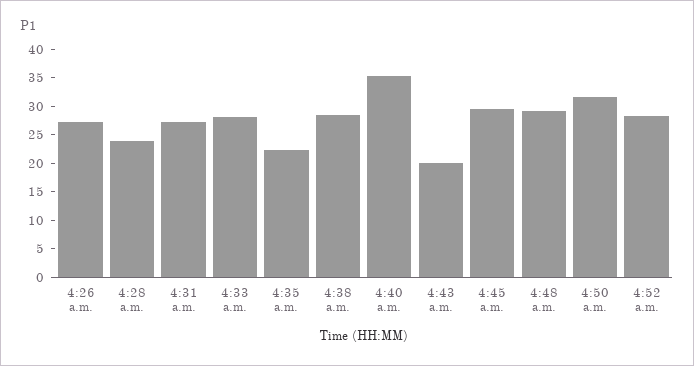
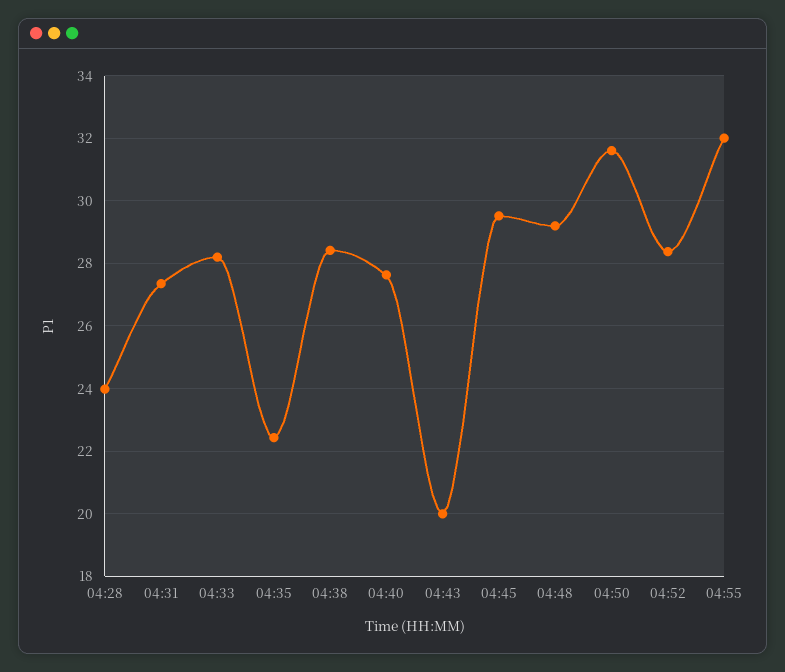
4:26 a.m.: 27.5 -> none
4:40 a.m.: 35 -> 27.6
04:55: none -> 32

